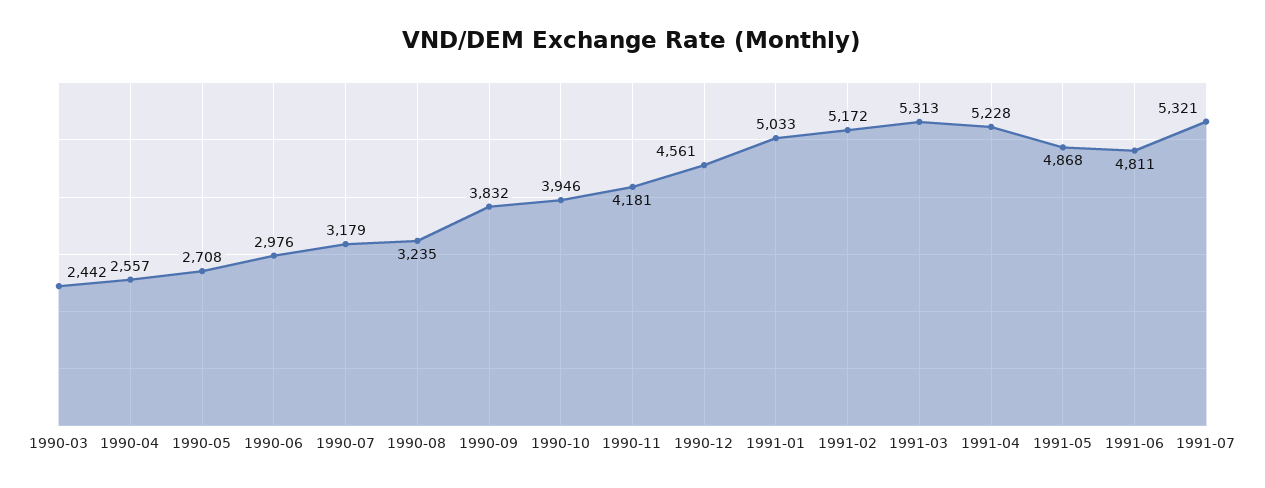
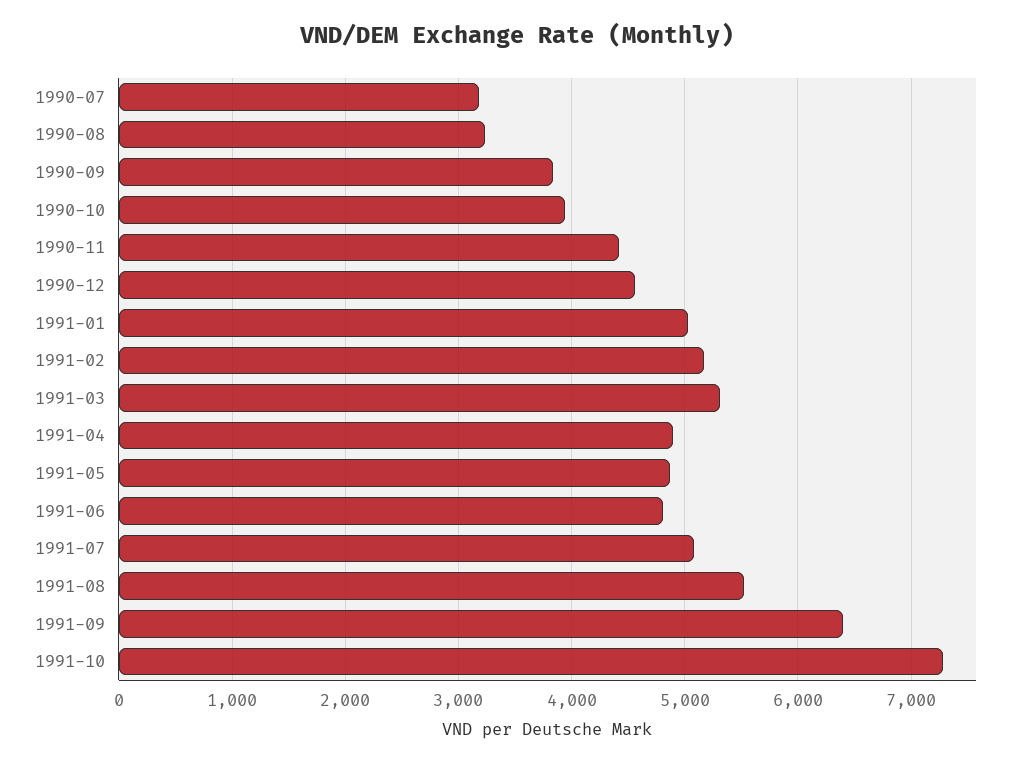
1990-03: 2442 -> none
1990-04: 2557 -> none
1990-05: 2708 -> none
1990-06: 2976 -> none
1990-11: 4181 -> 4400
1991-04: 5228 -> 4900
1991-07: 5321 -> 5100
1991-08: none -> 5500
1991-09: none -> 6400
1991-10: none -> 7300

